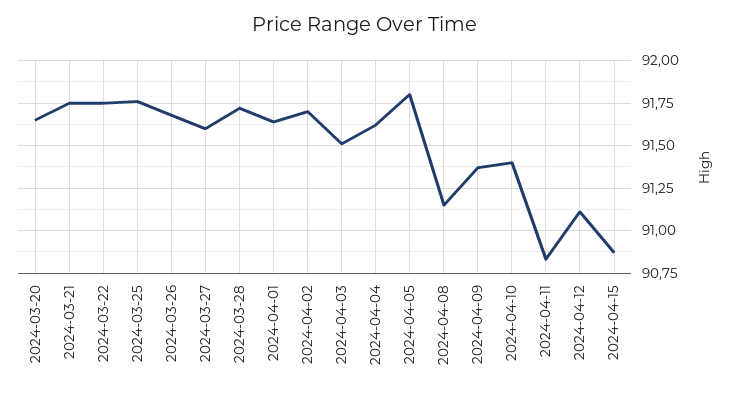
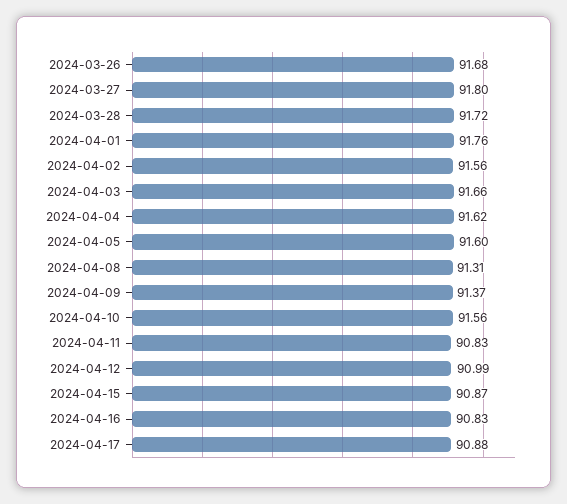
2024-03-20: 91.65 -> none
2024-03-21: 91.75 -> none
2024-03-22: 91.75 -> none
2024-03-25: 91.75 -> none
2024-03-27: 91.6 -> 91.8
2024-04-01: 91.65 -> 91.76
2024-04-02: 91.7 -> 91.56
2024-04-03: 91.5 -> 91.66
2024-04-05: 91.8 -> 91.6
2024-04-08: 91.15 -> 91.31
2024-04-10: 91.4 -> 91.56
2024-04-12: 91.1 -> 90.99
2024-04-16: none -> 90.83
2024-04-17: none -> 90.88

